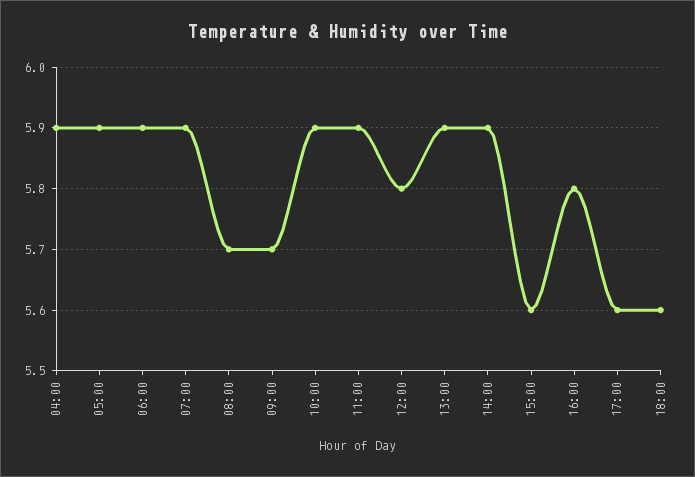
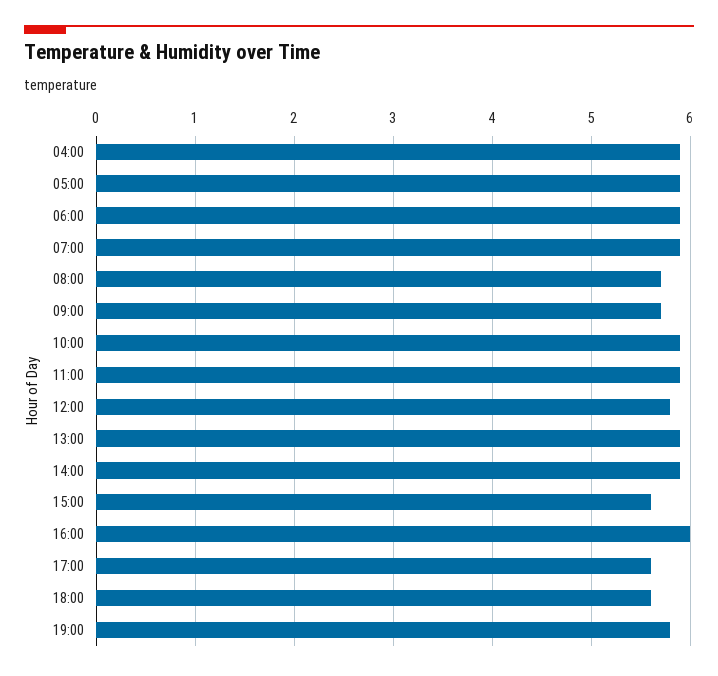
16:00: 5.8 -> 6
19:00: none -> 5.8

